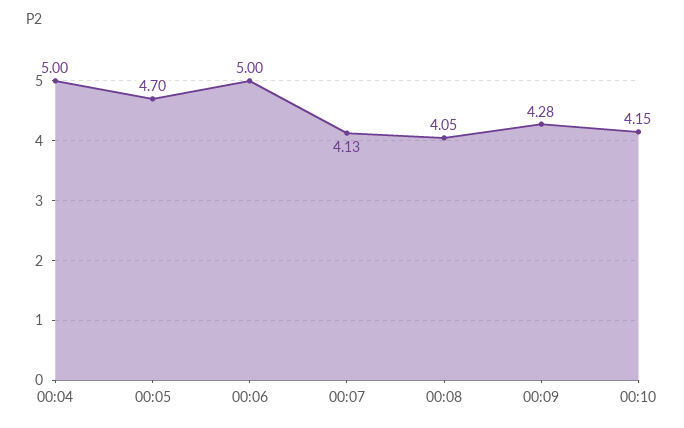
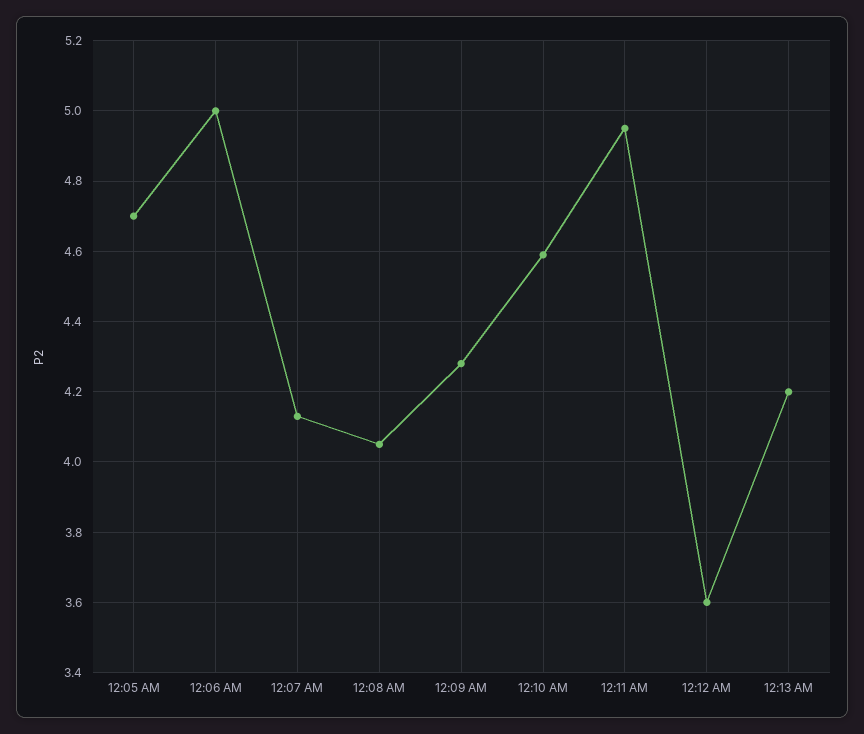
00:04: 5 -> none
00:10: 4.15 -> 4.6
12:11 AM: none -> 4.95
12:12 AM: none -> 3.6
12:13 AM: none -> 4.2

